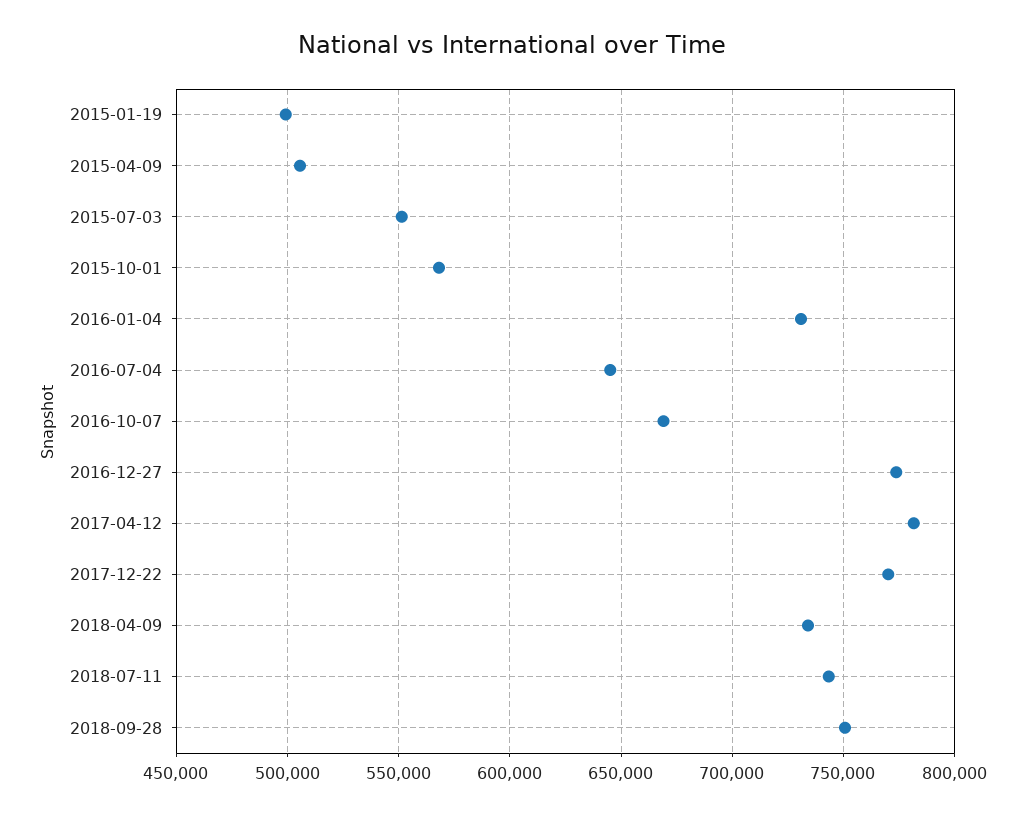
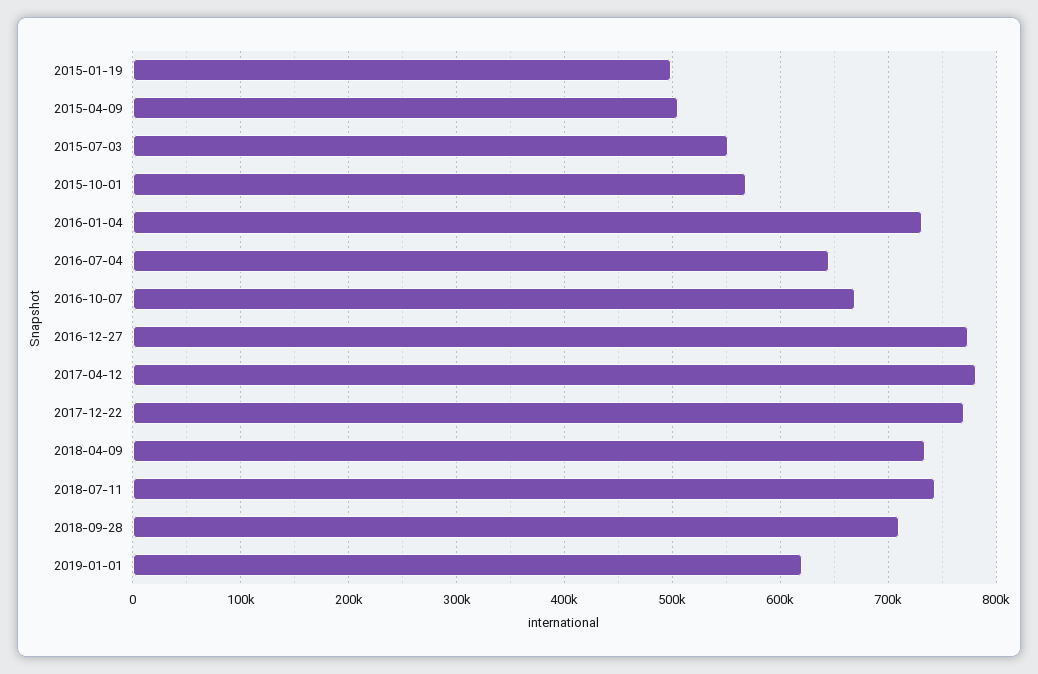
2018-09-28: 750000 -> 710000
2019-01-01: none -> 620000

